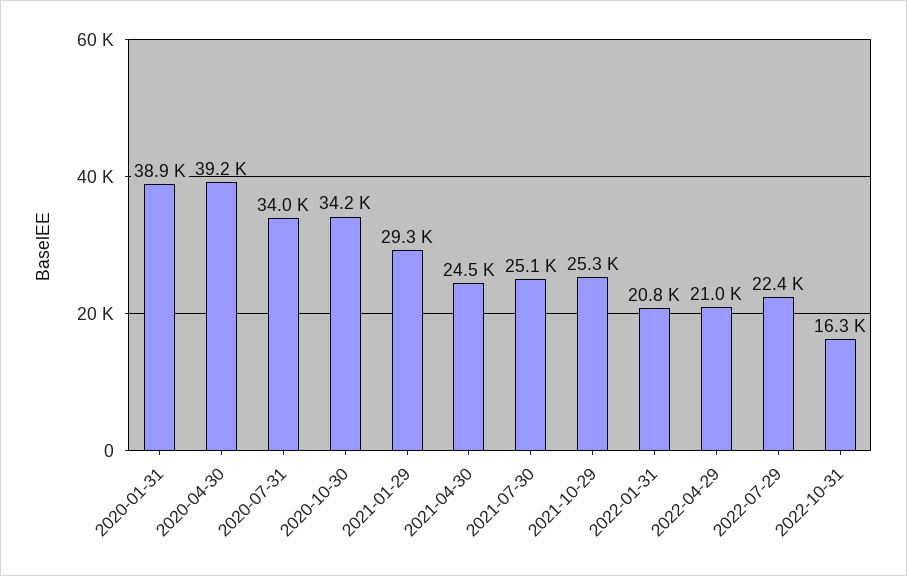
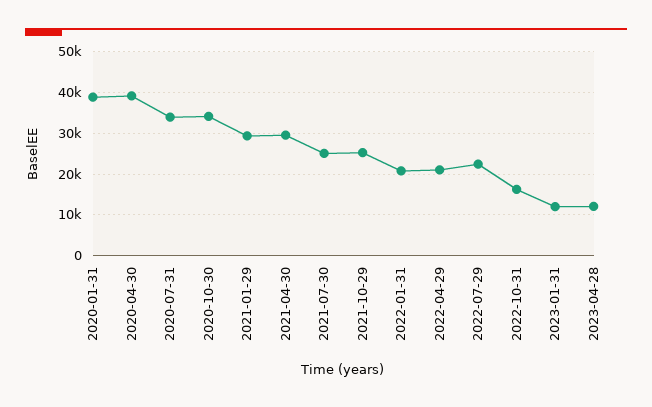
2021-04-30: 24500 -> 30000
2023-01-31: none -> 12000
2023-04-28: none -> 12000

